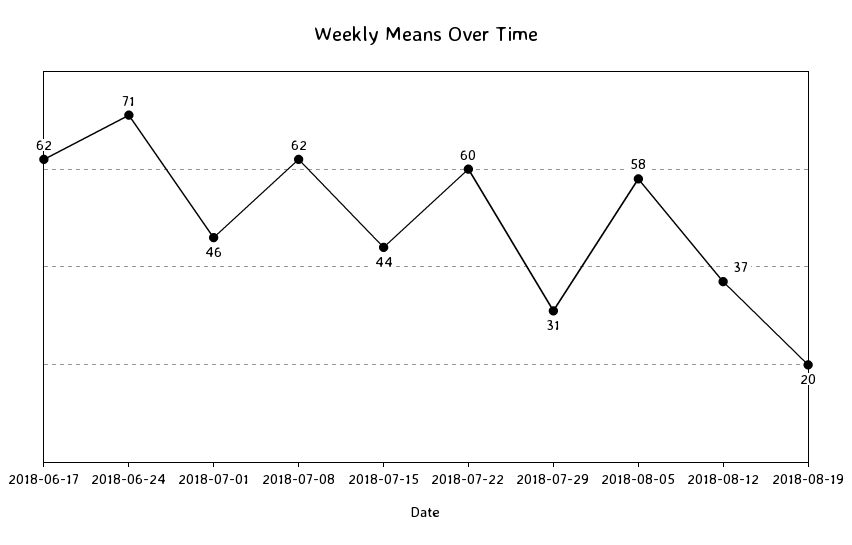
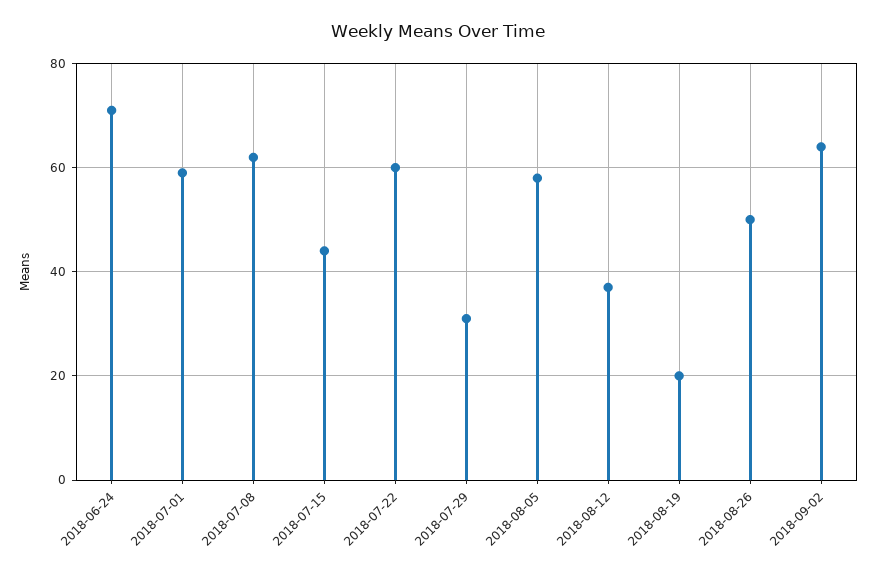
2018-06-17: 62 -> none
2018-07-01: 46 -> 60
2018-08-26: none -> 50
2018-09-02: none -> 65

